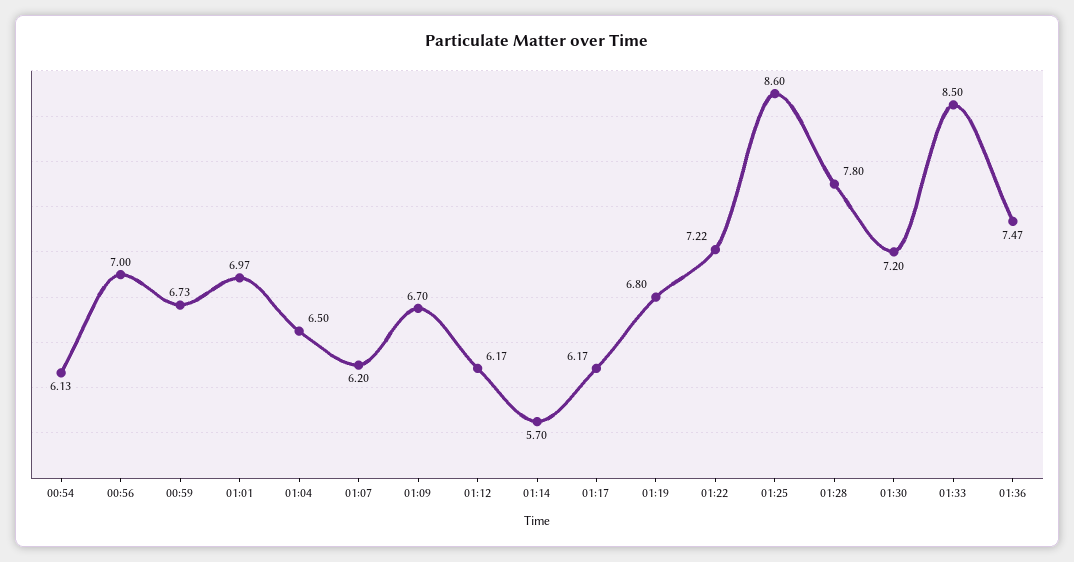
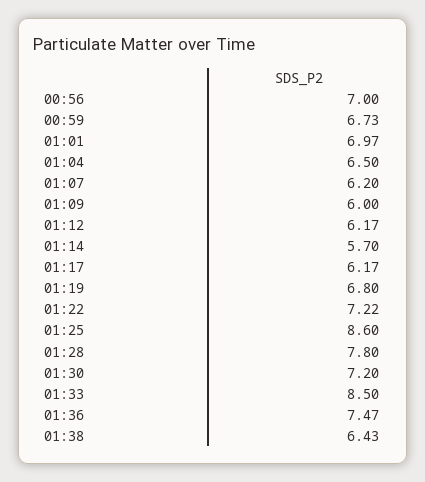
00:54: 6.13 -> none
01:09: 6.7 -> 6
01:38: none -> 6.43

